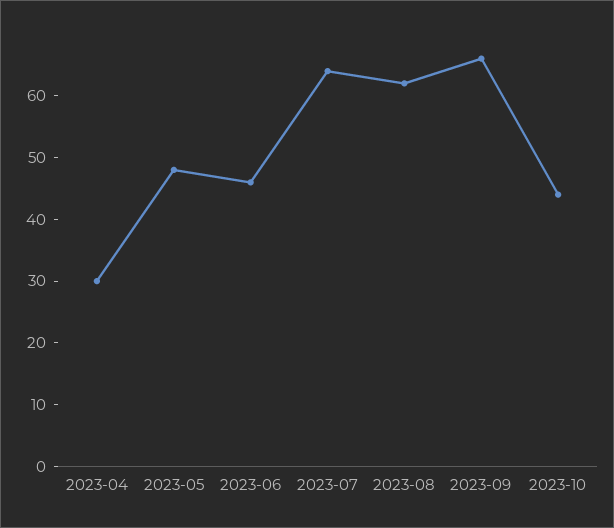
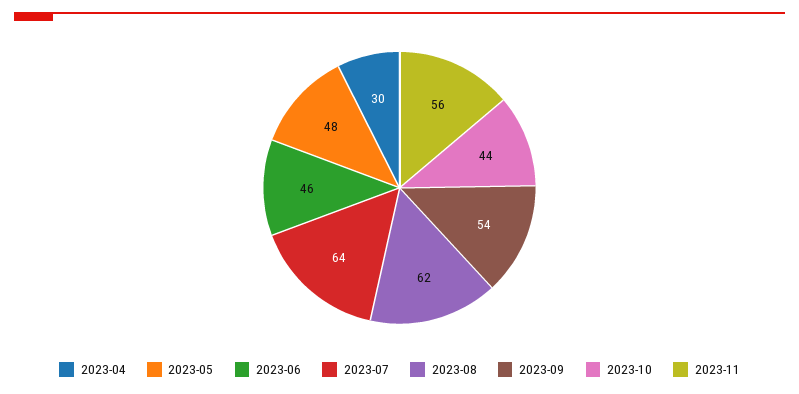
2023-09: 65 -> 54
2023-11: none -> 56

